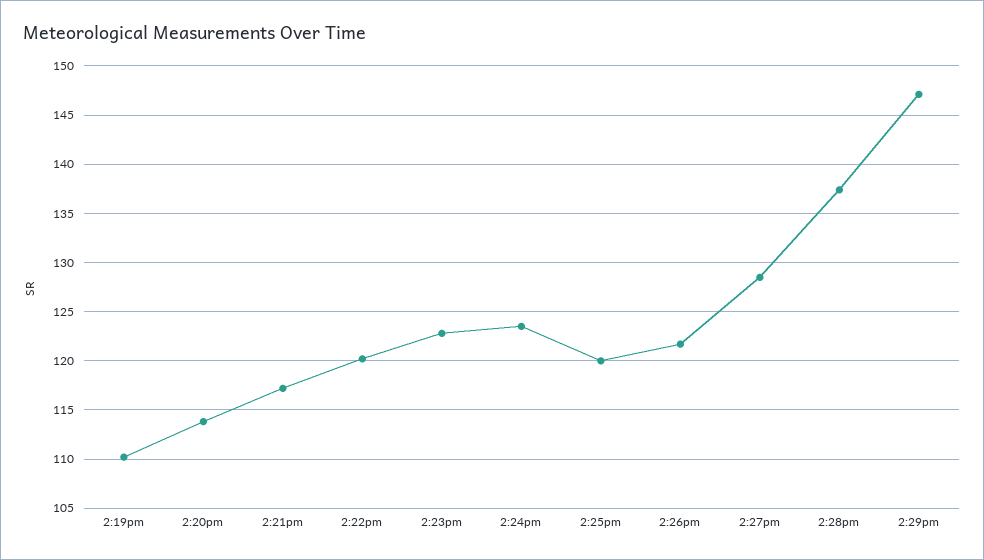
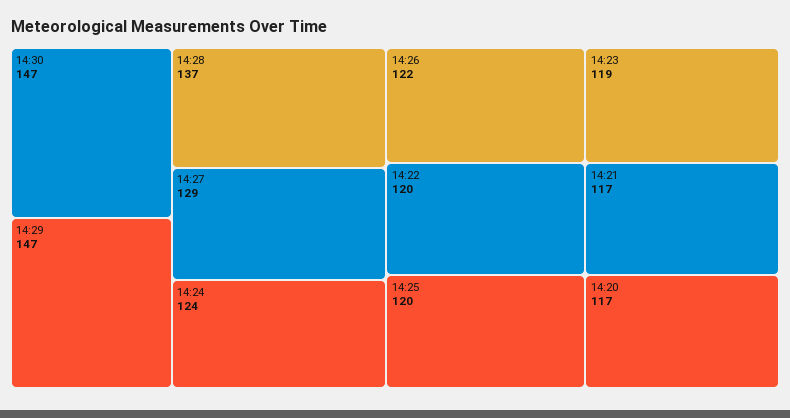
2:19pm: 110 -> none
2:20pm: 114 -> 117
2:23pm: 123 -> 119
14:30: none -> 147

